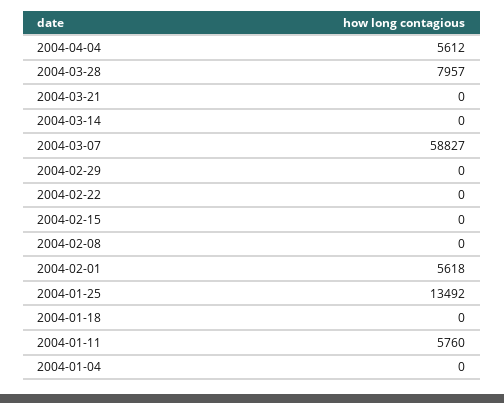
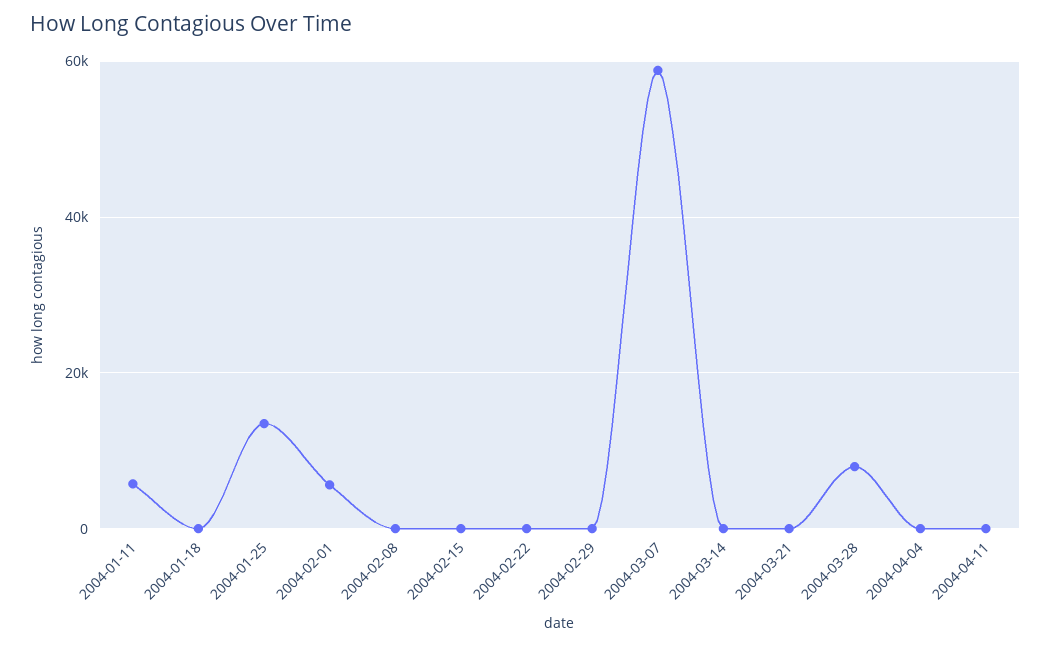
2004-04-04: 5612 -> 0
2004-01-04: 0 -> none
2004-04-11: none -> 0

